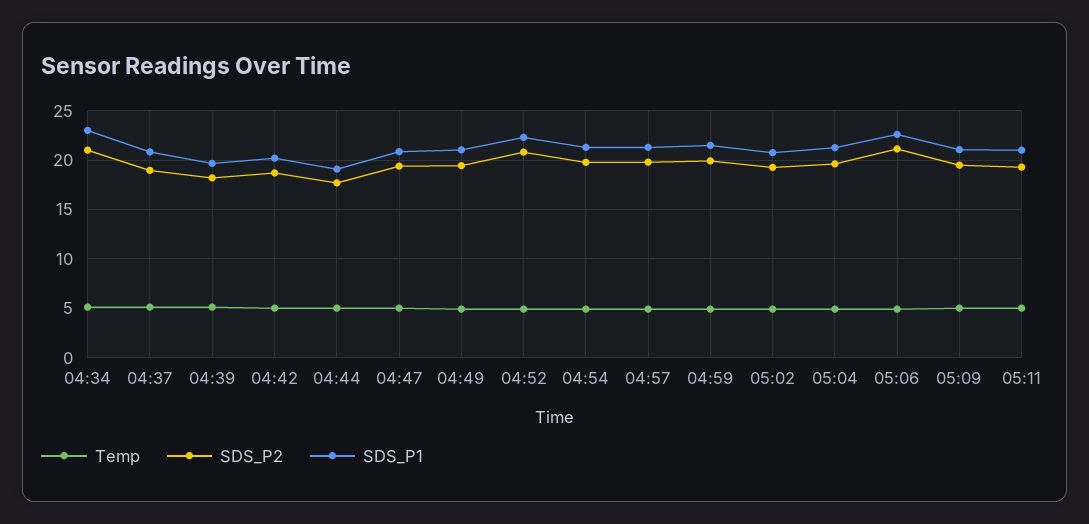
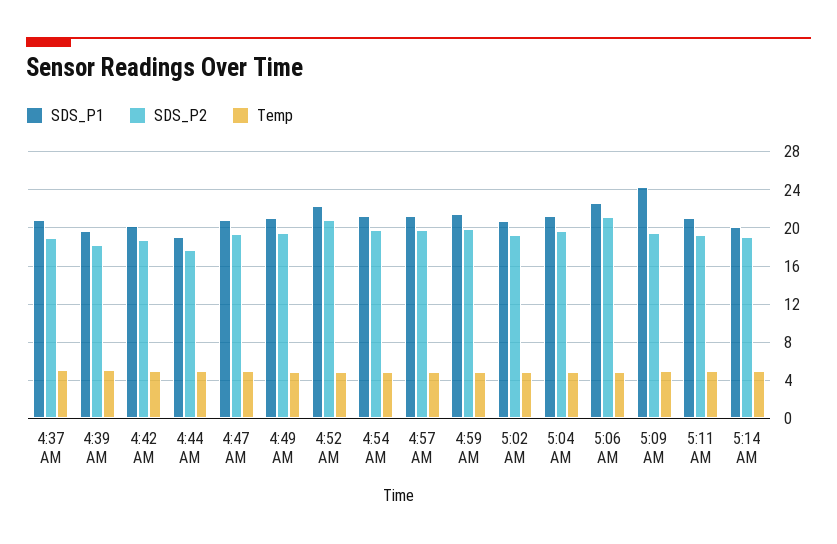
Temp, 04:34: 5 -> none
SDS_P2, 04:34: 21 -> none
SDS_P1, 04:34: 23 -> none
SDS_P1, 05:09: 21 -> 24
SDS_P1, 5:14 AM: none -> 20
SDS_P2, 5:14 AM: none -> 19
Temp, 5:14 AM: none -> 5

